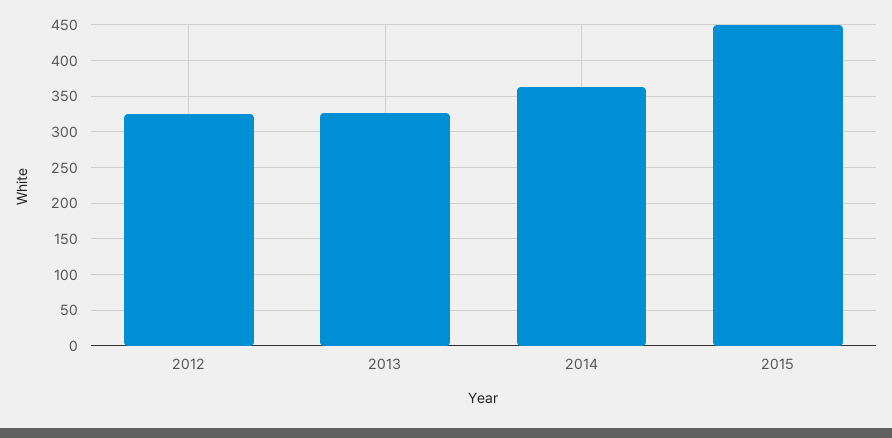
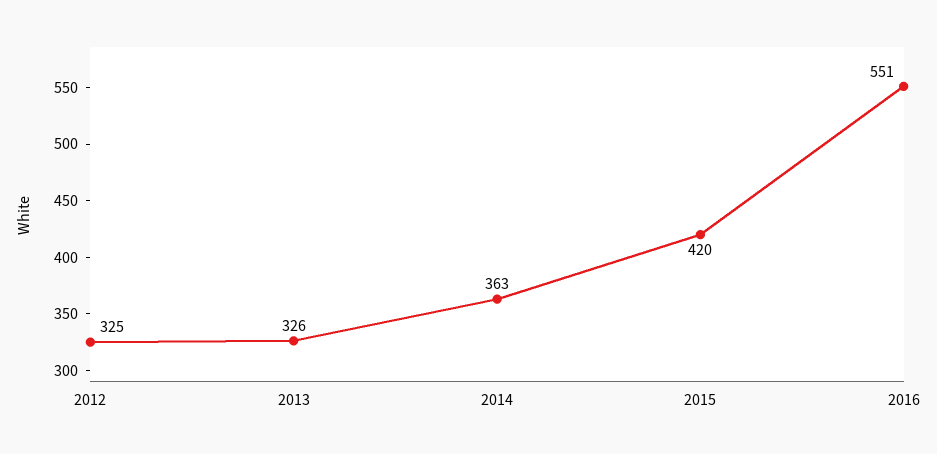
2015: 450 -> 420
2016: none -> 551

